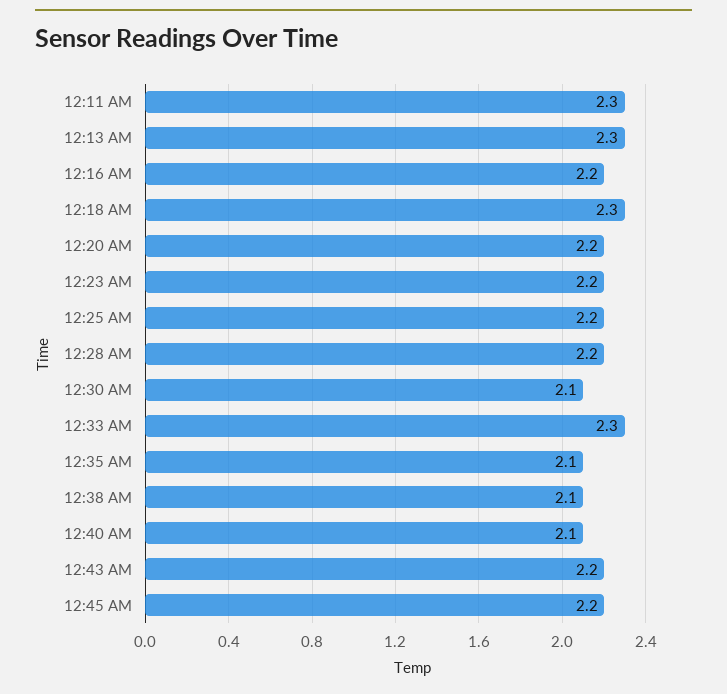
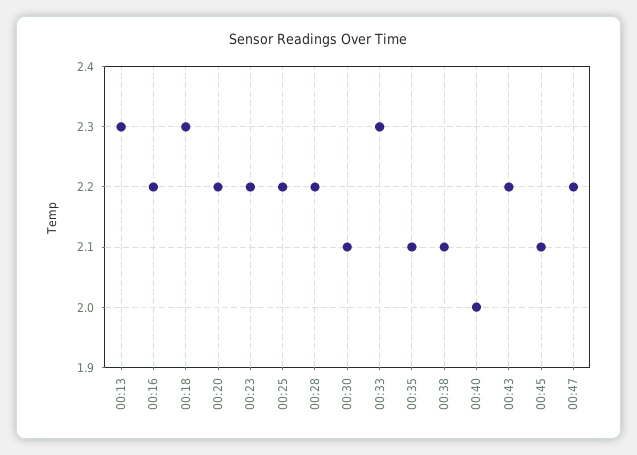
12:11 AM: 2.3 -> none
12:40 AM: 2.1 -> 2
12:45 AM: 2.2 -> 2.1
00:47: none -> 2.2

